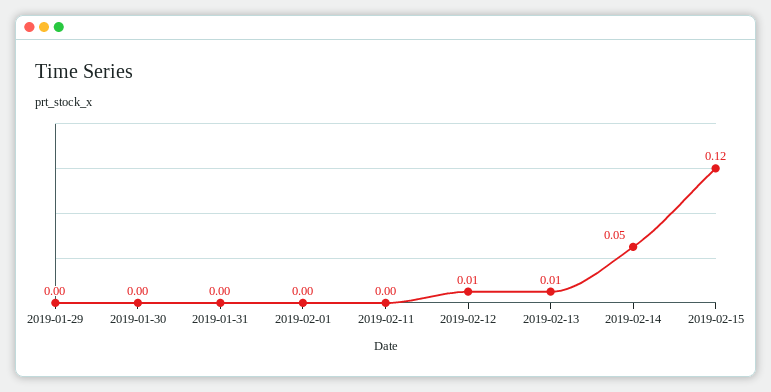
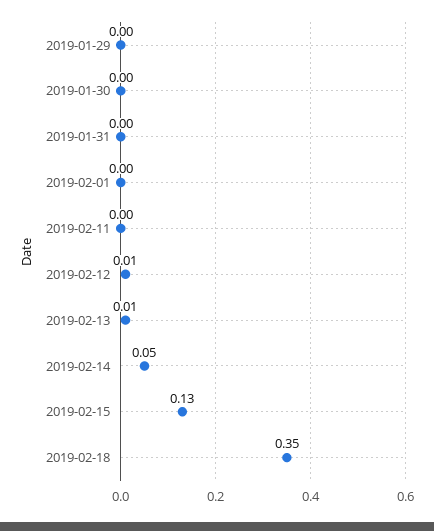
2019-02-15: 0.12 -> 0.13
2019-02-18: none -> 0.35

